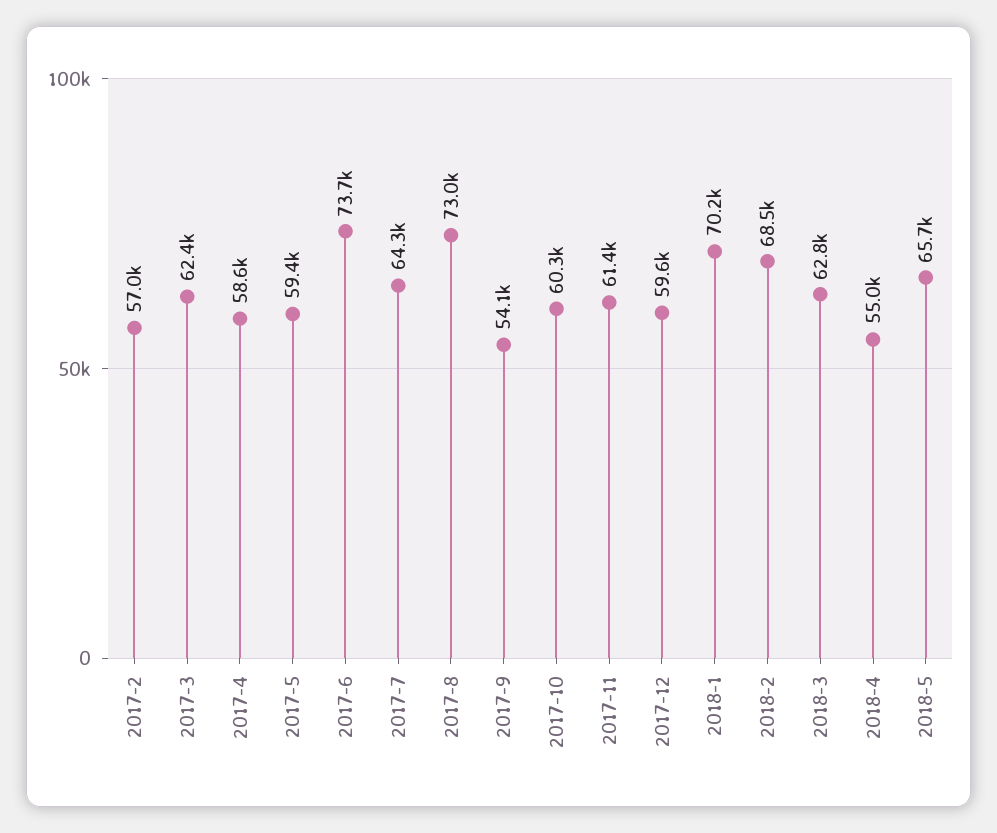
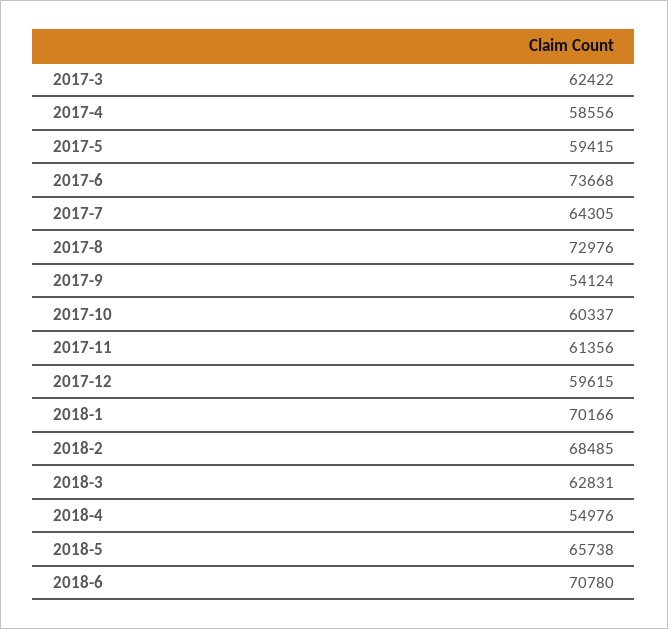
2017-2: 57000 -> none
2018-6: none -> 70780

